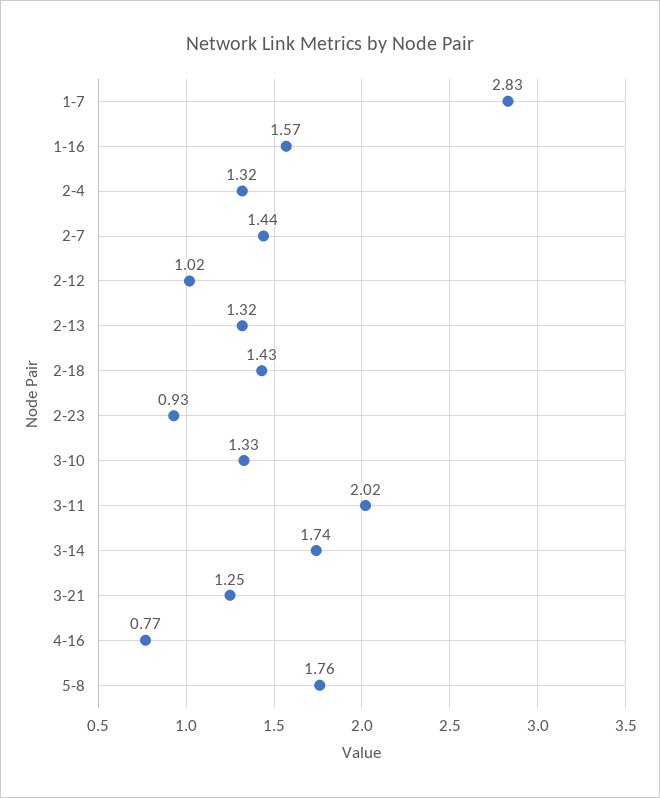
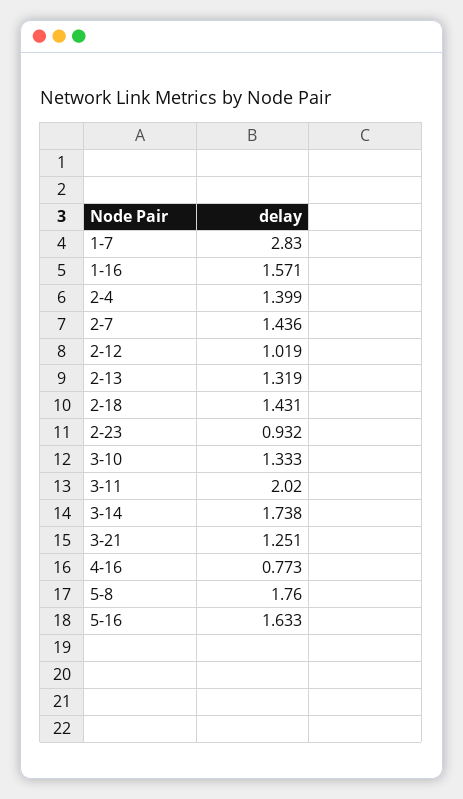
2-4: 1.32 -> 1.399
5-16: none -> 1.633

